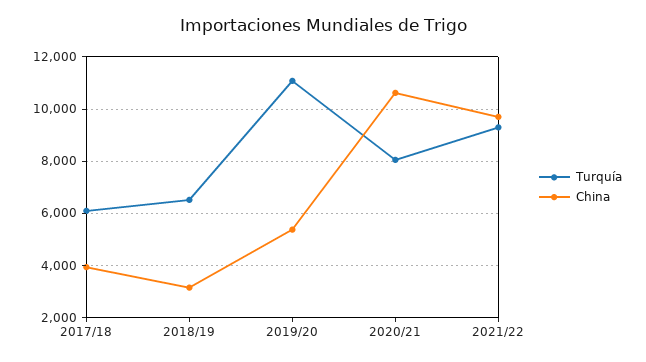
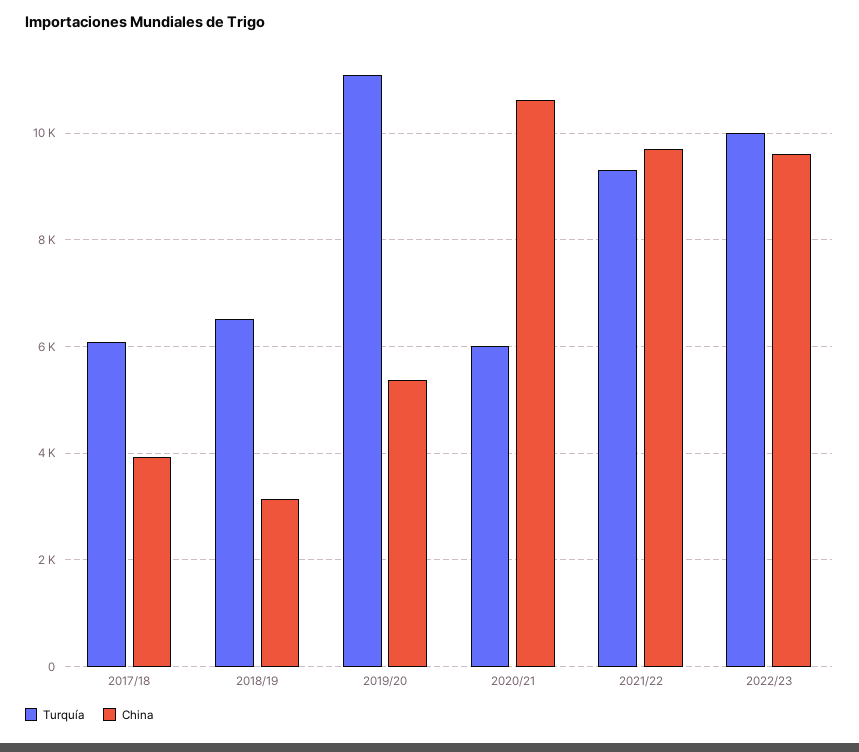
Turquía, 2020/21: 8000 -> 6000
Turquía, 2022/23: none -> 10000
China, 2022/23: none -> 9600

